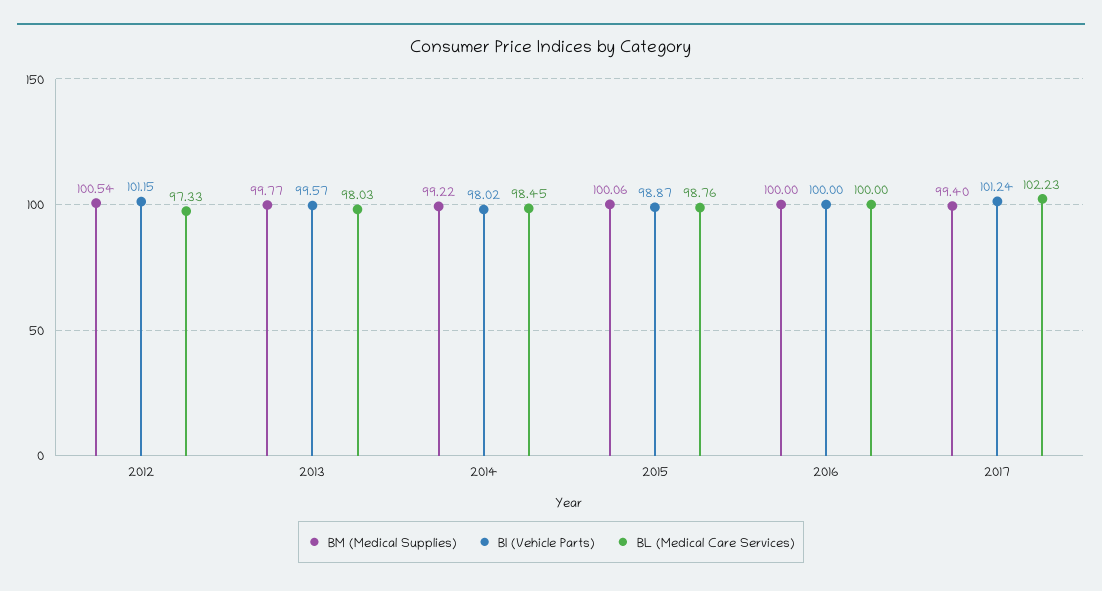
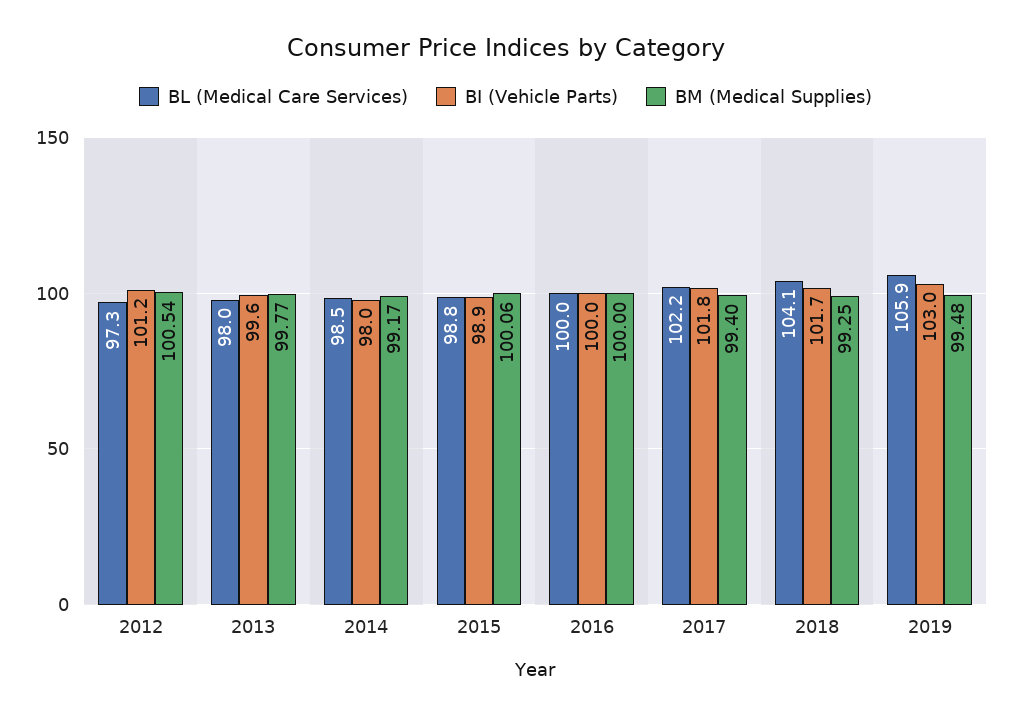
BM (Medical Supplies), 2014: 99.22 -> 99.17
BI (Vehicle Parts), 2017: 101.24 -> 101.8
BL (Medical Care Services), 2018: none -> 104.1
BI (Vehicle Parts), 2018: none -> 101.7
BM (Medical Supplies), 2018: none -> 99.25
BL (Medical Care Services), 2019: none -> 105.9
BI (Vehicle Parts), 2019: none -> 103
BM (Medical Supplies), 2019: none -> 99.48

